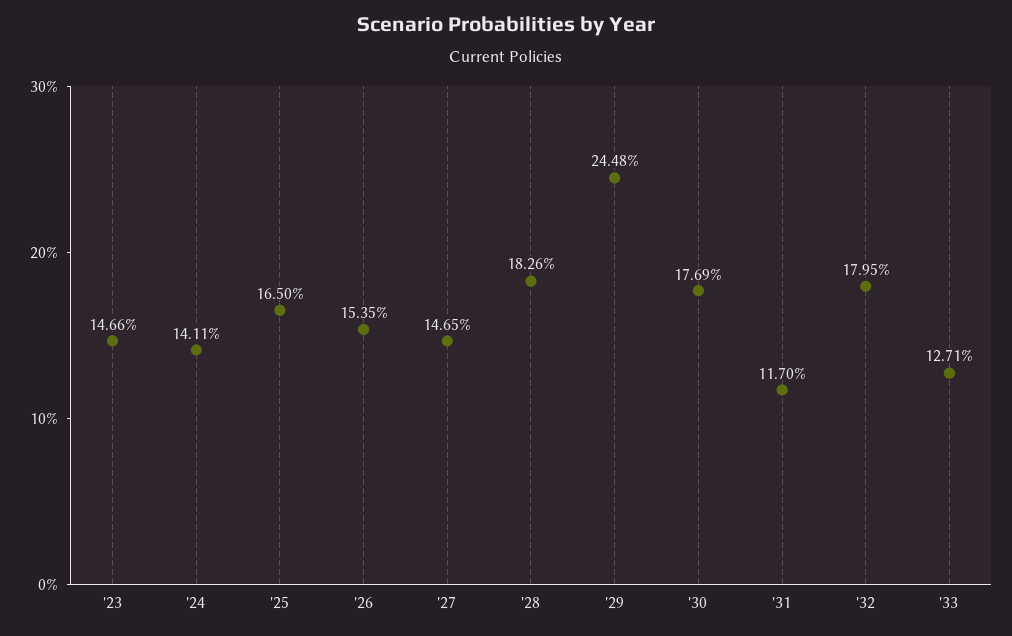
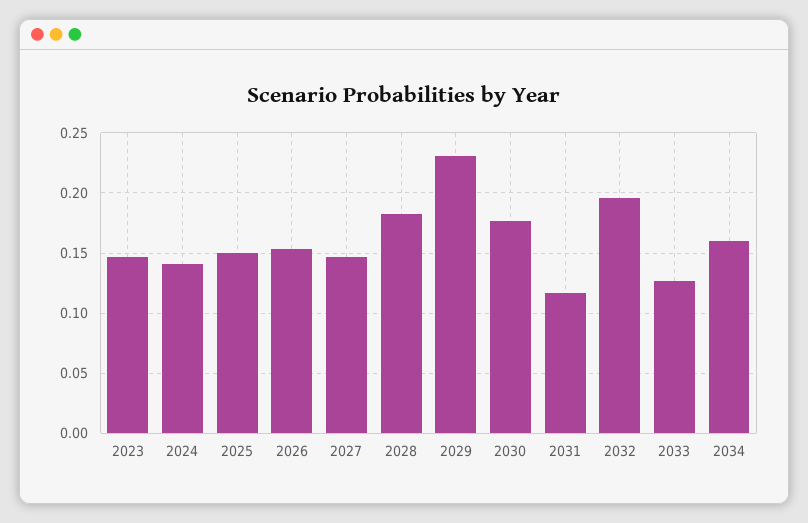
'25: 0.165 -> 0.15
'29: 0.2448 -> 0.23
'32: 0.1795 -> 0.195
2034: none -> 0.16

